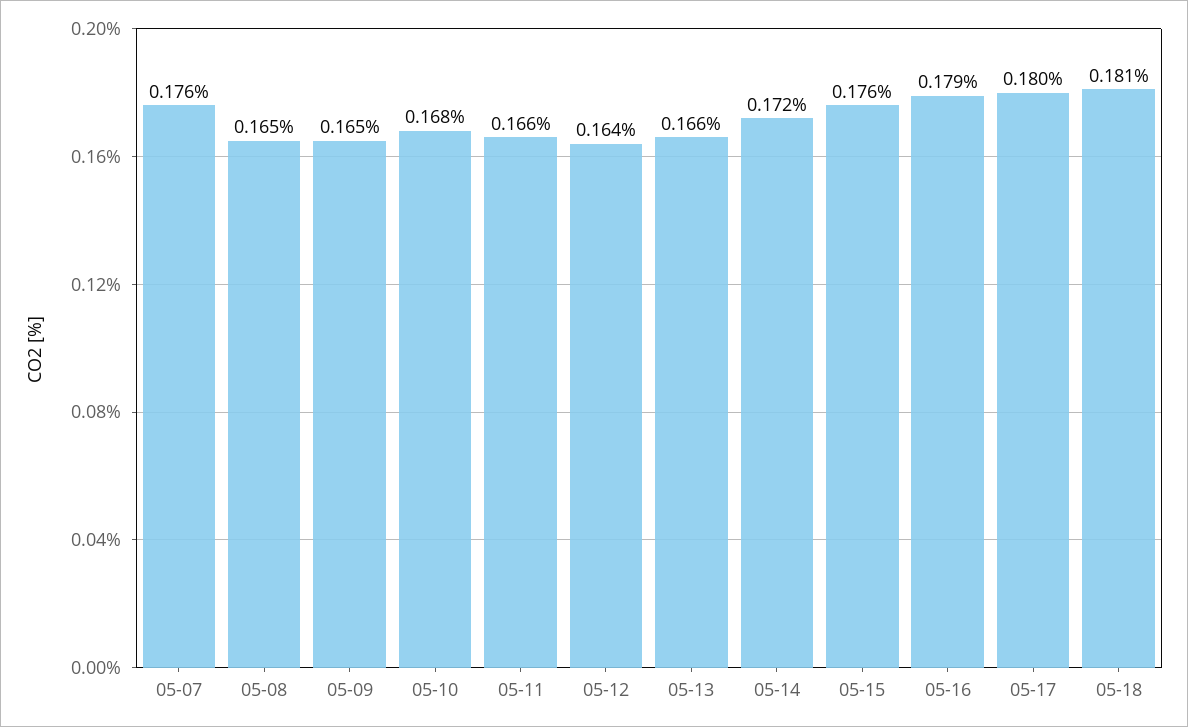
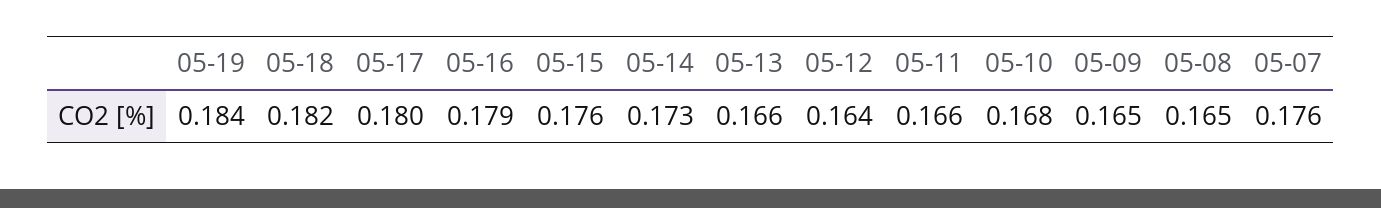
05-14: 0.172 -> 0.173
05-18: 0.181 -> 0.182
05-19: none -> 0.184

